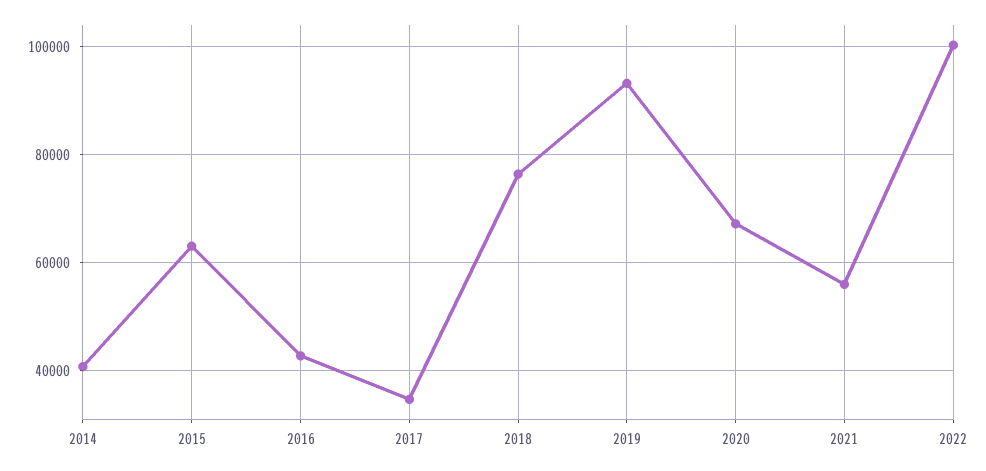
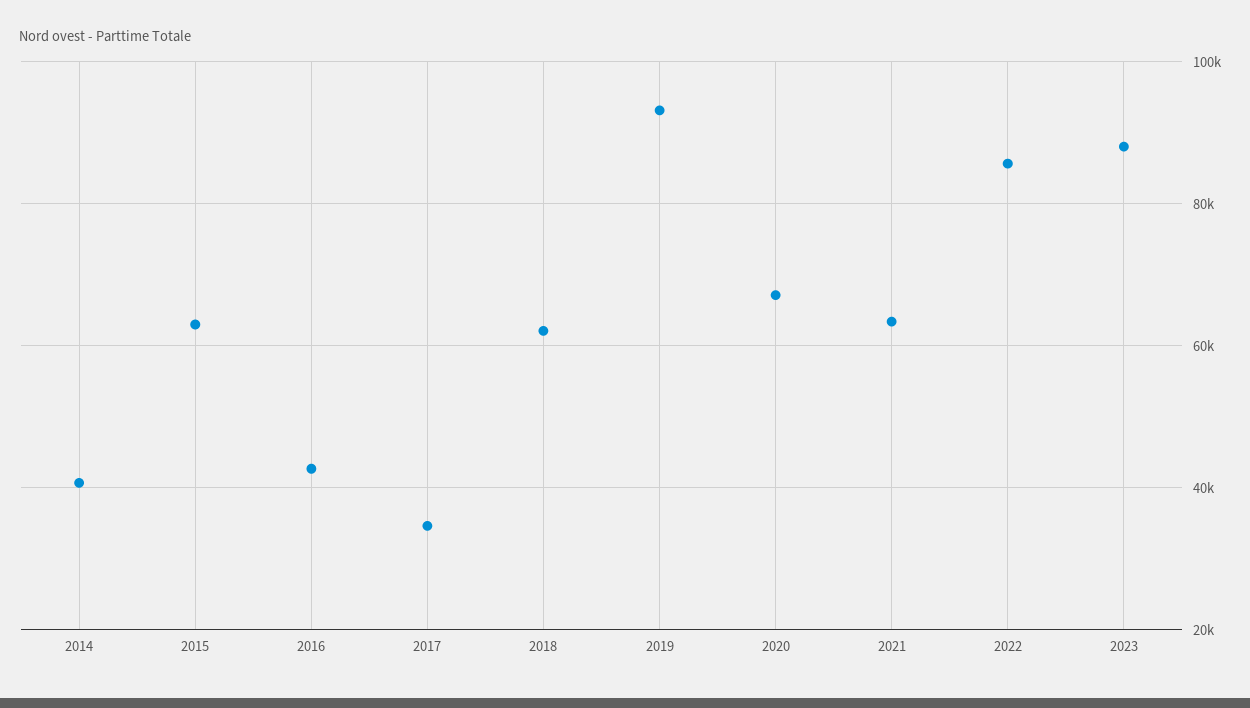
2018: 76000 -> 62000
2021: 56000 -> 64000
2022: 100000 -> 86000
2023: none -> 88000

